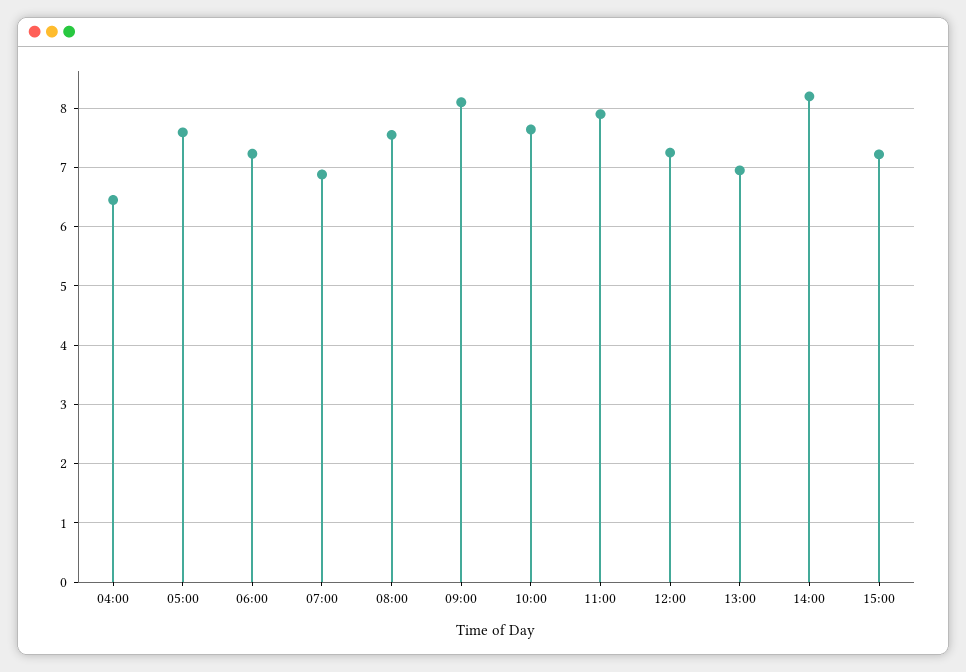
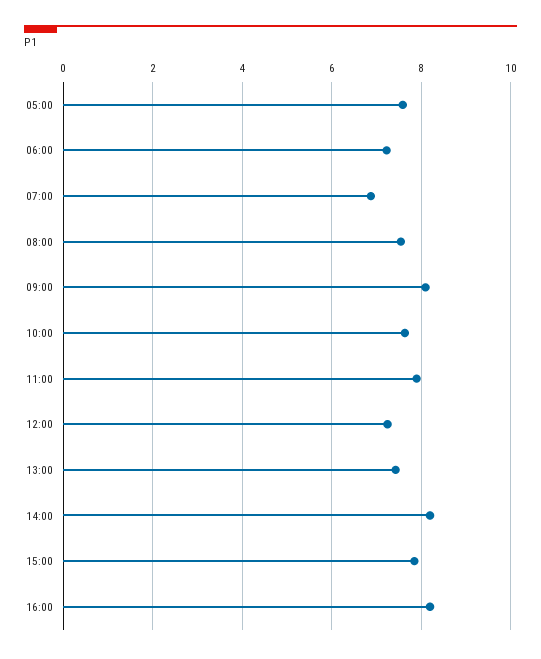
04:00: 6.4 -> none
13:00: 7 -> 7.4
15:00: 7.2 -> 7.8
16:00: none -> 8.2

